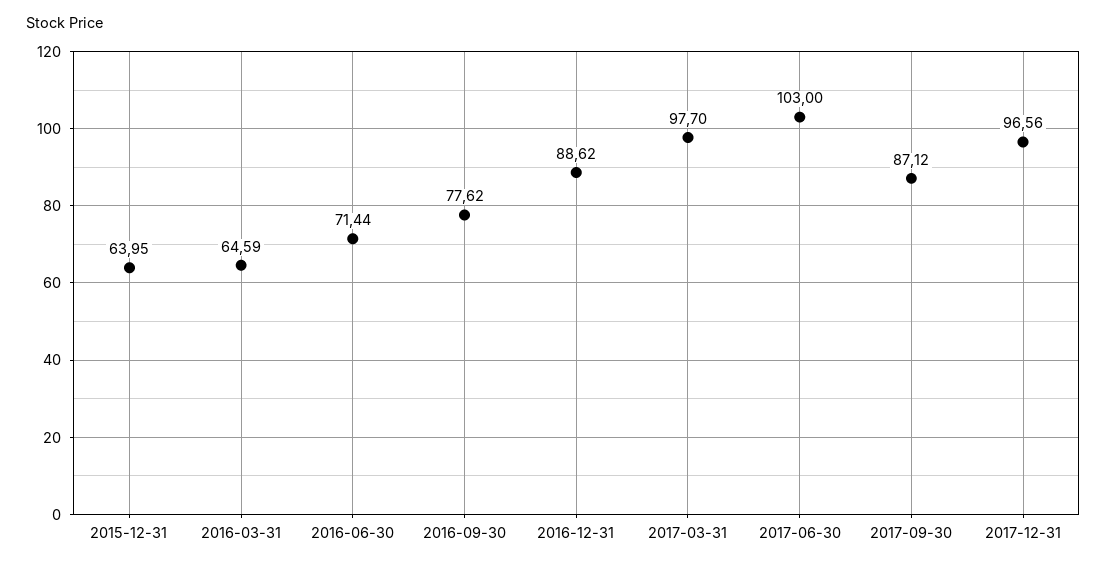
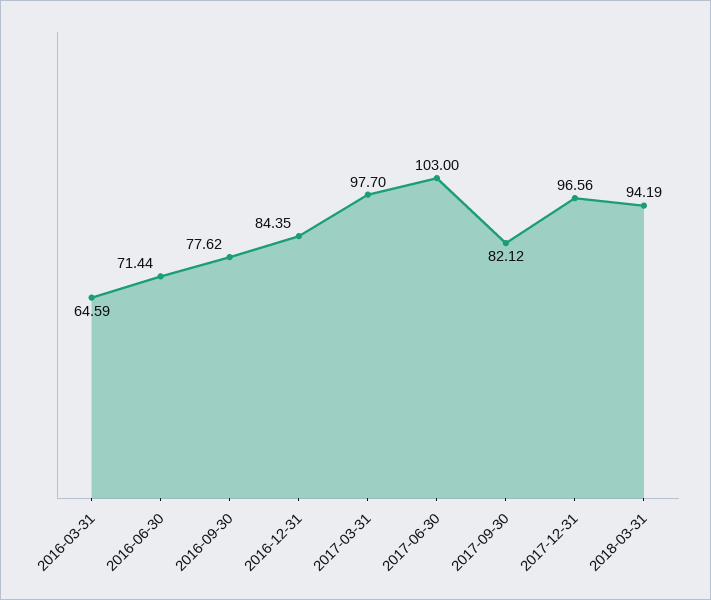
2015-12-31: 63.95 -> none
2016-12-31: 88.62 -> 84.35
2017-09-30: 87.12 -> 82.12
2018-03-31: none -> 94.19

